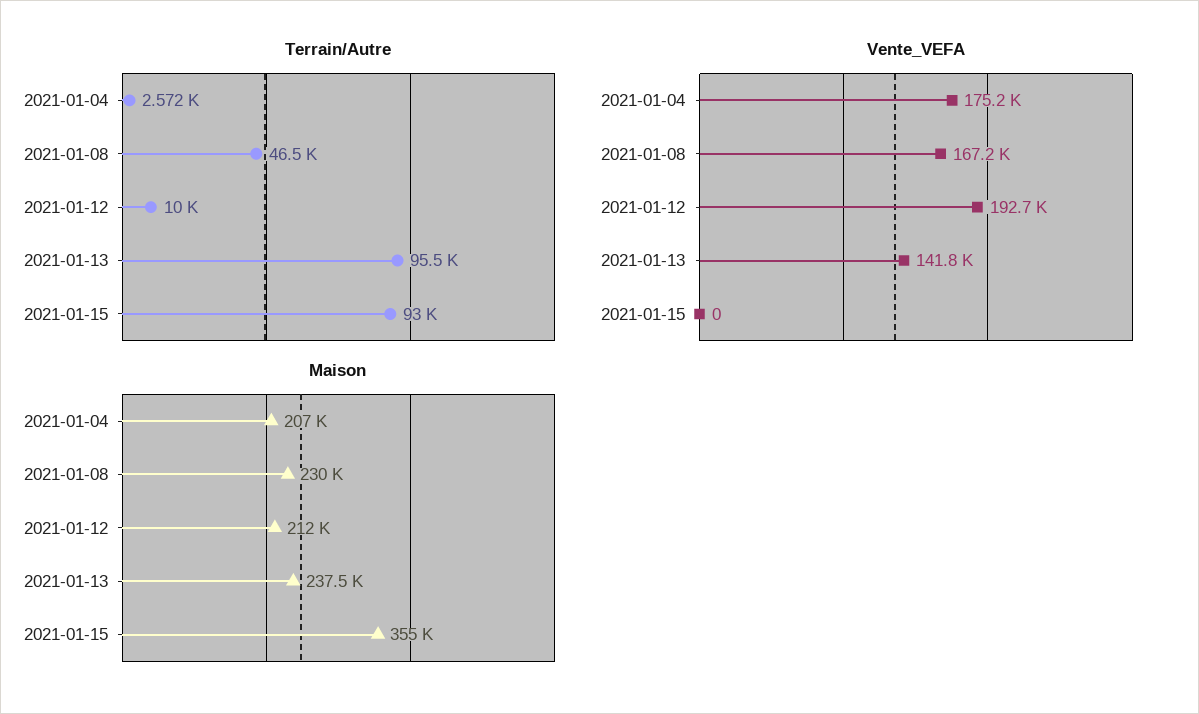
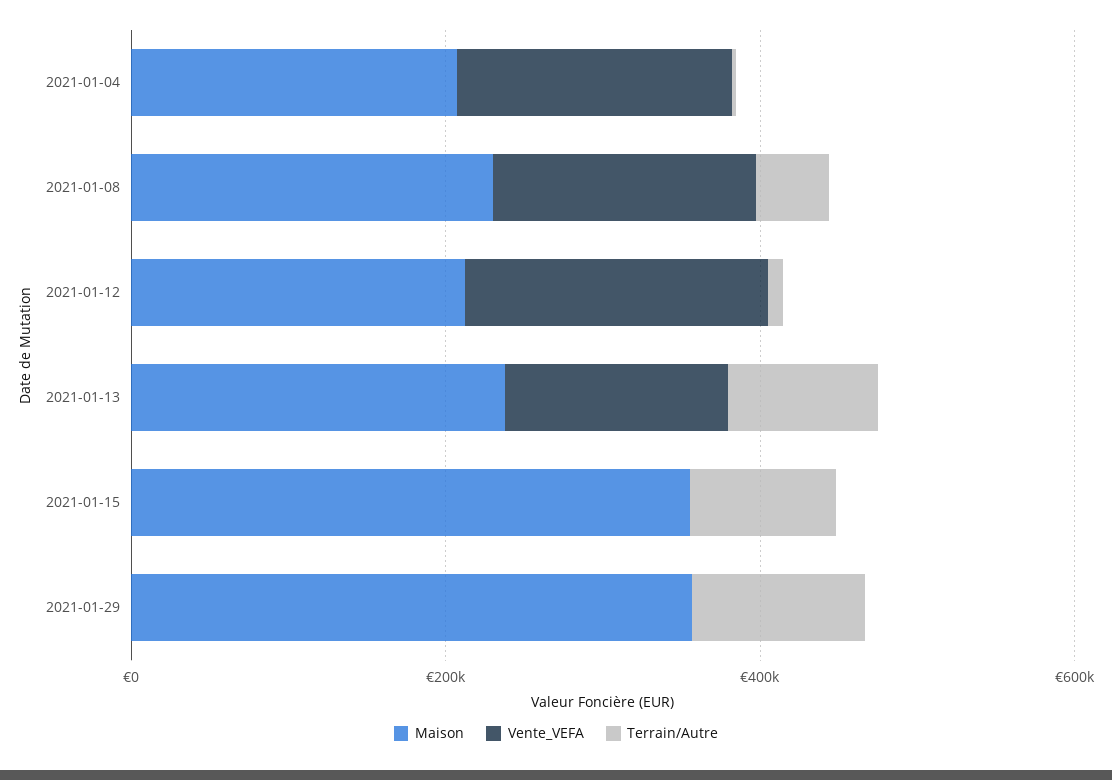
Maison, 2021-01-29: none -> 350000
Vente_VEFA, 2021-01-29: none -> 0
Terrain/Autre, 2021-01-29: none -> 100000

